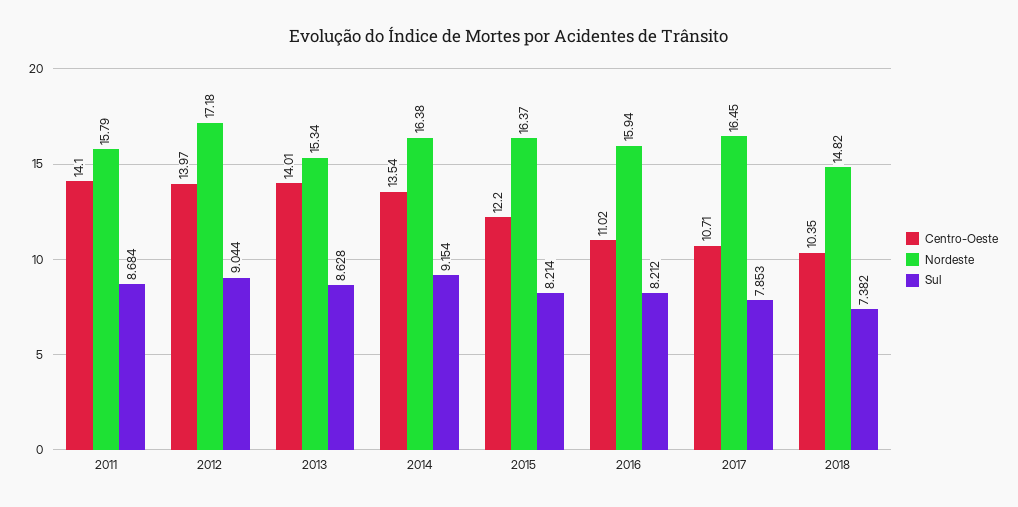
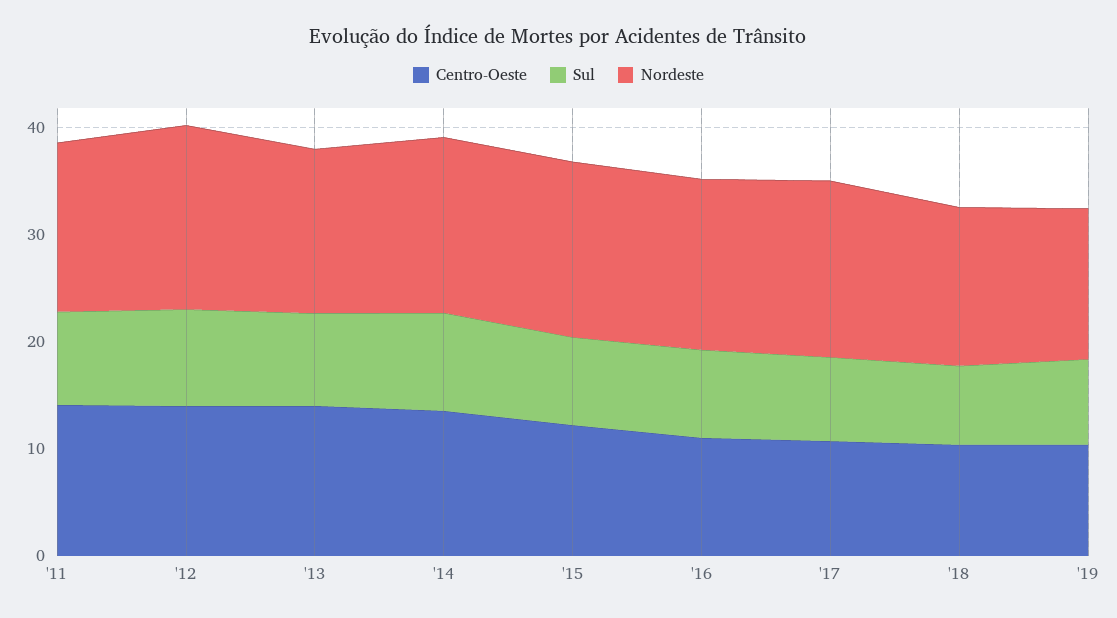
Centro-Oeste, '19: none -> 10
Sul, '19: none -> 8
Nordeste, '19: none -> 14

